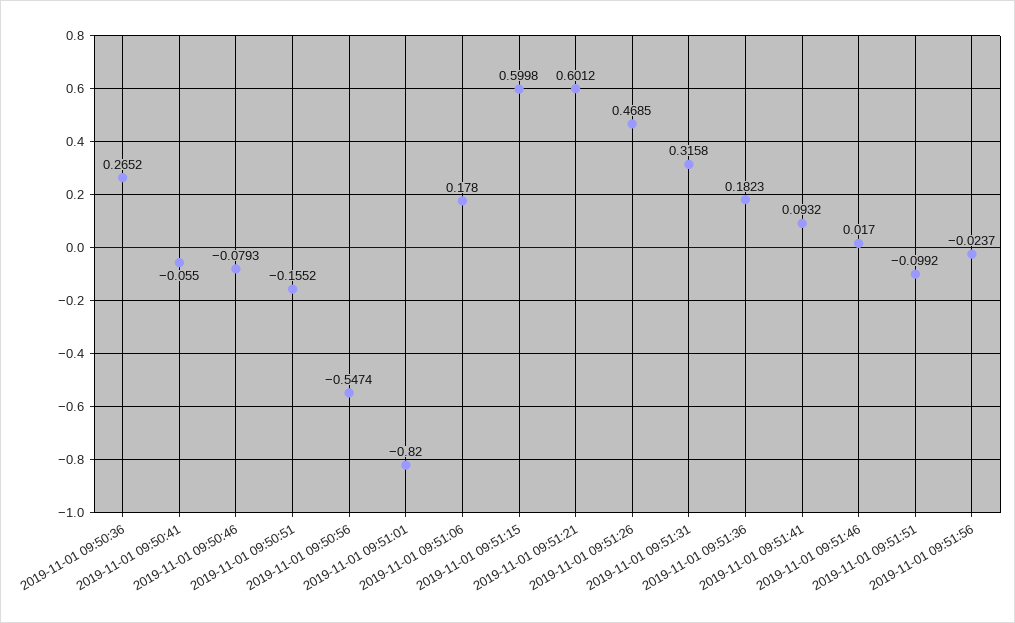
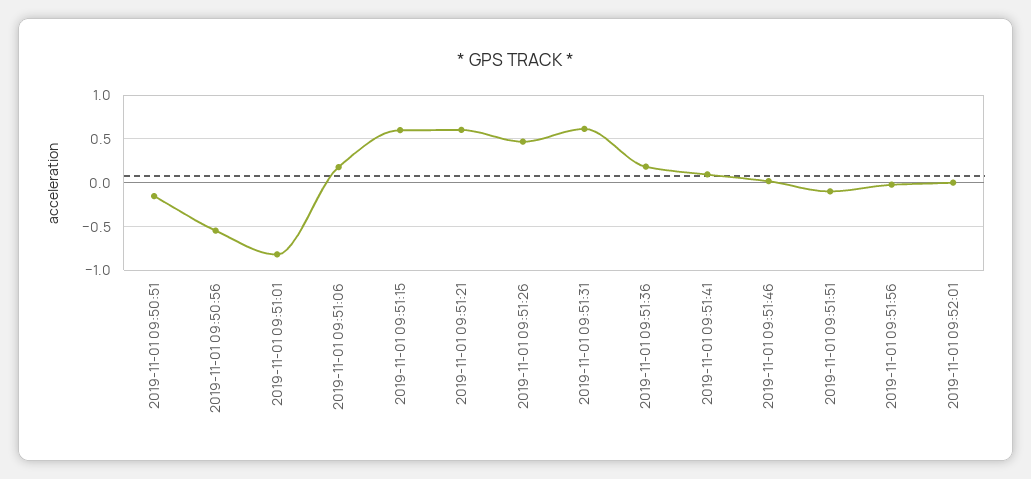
2019-11-01 09:50:36: 0.2652 -> none
2019-11-01 09:50:41: -0.055 -> none
2019-11-01 09:50:46: -0.0793 -> none
2019-11-01 09:51:31: 0.3158 -> 0.6
2019-11-01 09:52:01: none -> 0

